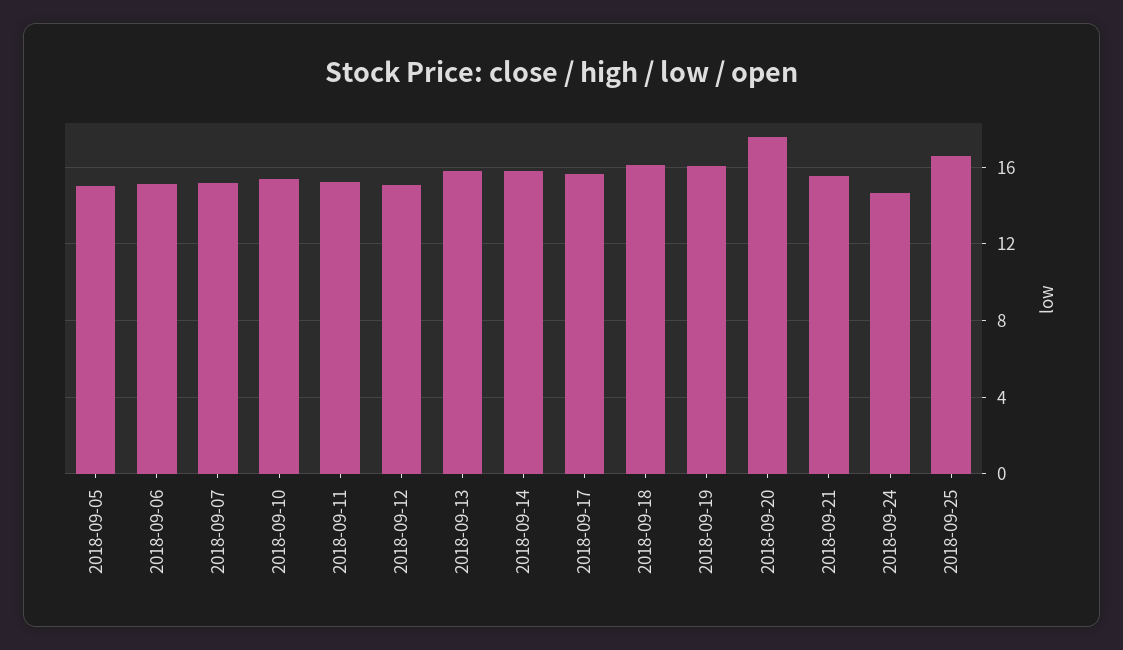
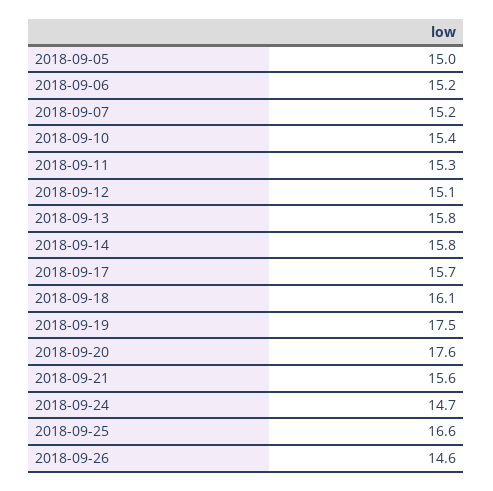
2018-09-19: 16 -> 17.5
2018-09-26: none -> 14.6

